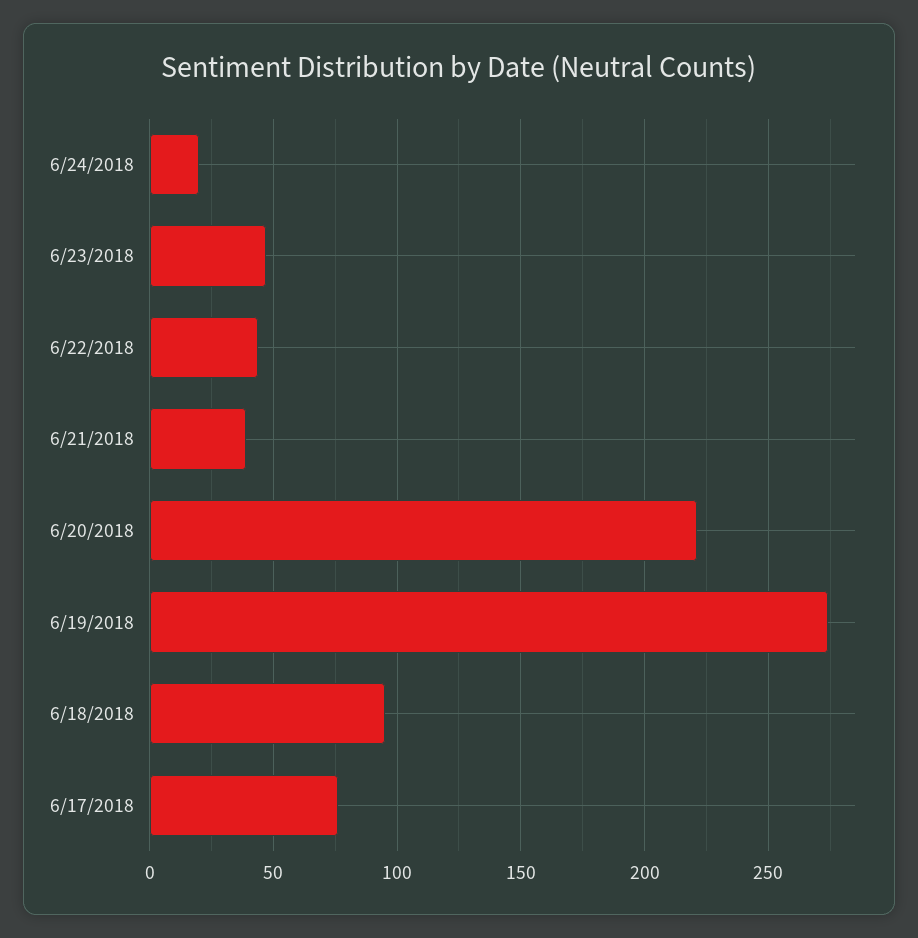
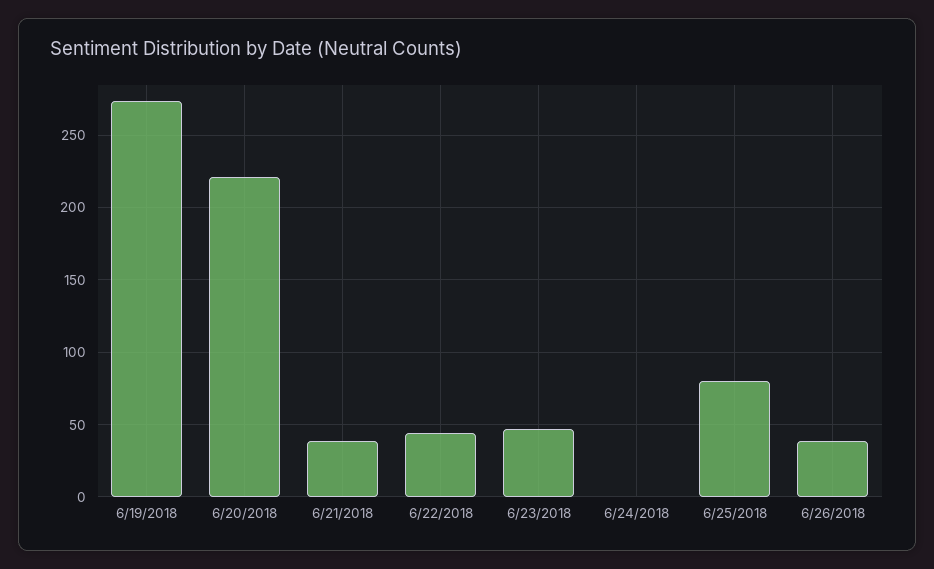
6/24/2018: 20 -> 0
6/18/2018: 95 -> none
6/17/2018: 75 -> none
6/25/2018: none -> 80
6/26/2018: none -> 40

